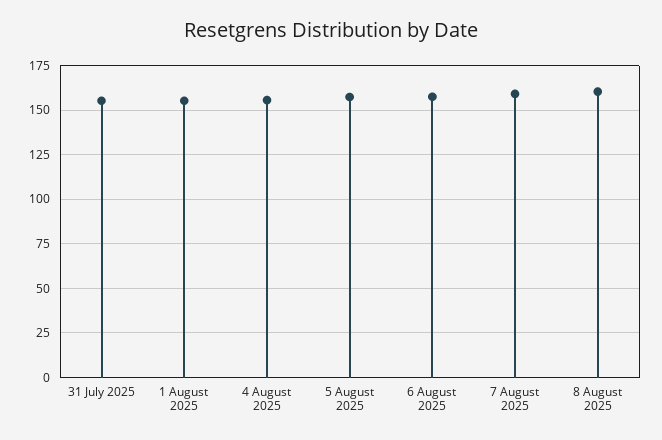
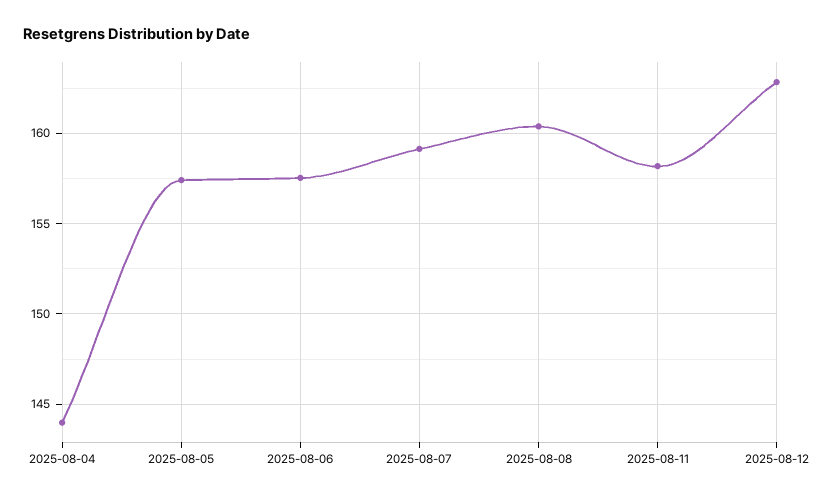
31 July 2025: 155 -> none
1 August 2025: 155 -> none
4 August 2025: 155 -> 144
2025-08-11: none -> 158
2025-08-12: none -> 163

